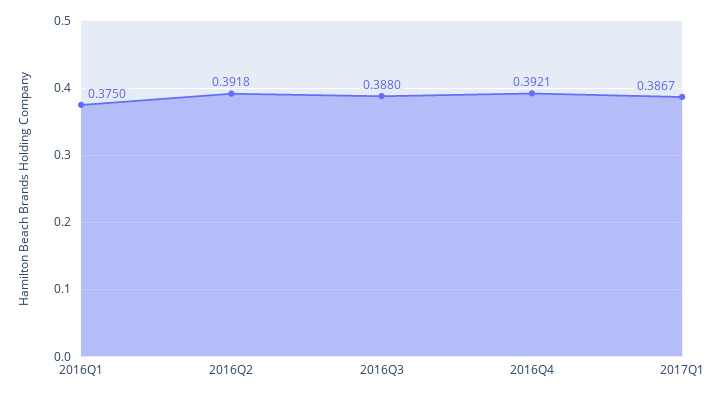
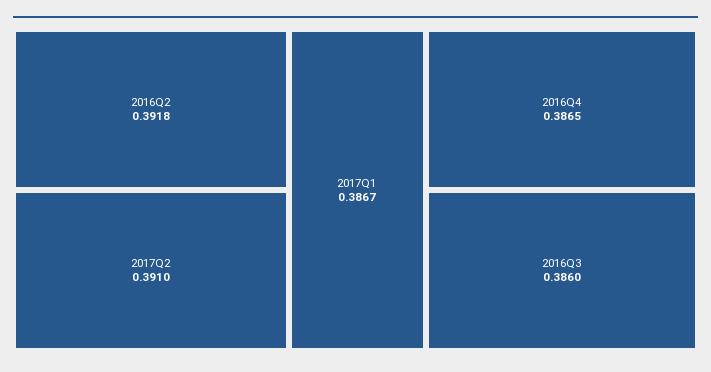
2016Q1: 0.375 -> none
2016Q3: 0.388 -> 0.386
2016Q4: 0.3921 -> 0.3865
2017Q2: none -> 0.391

